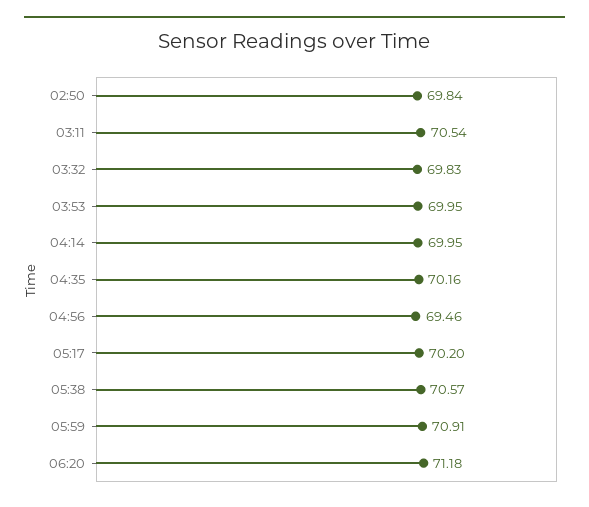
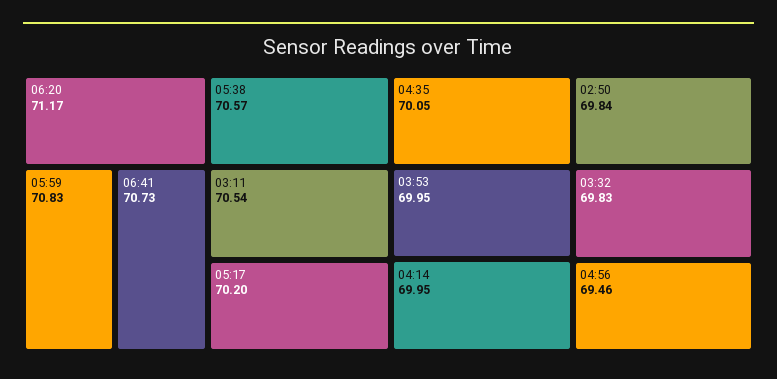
04:35: 70.16 -> 70.05
05:59: 70.91 -> 70.83
06:20: 71.18 -> 71.17
06:41: none -> 70.73

